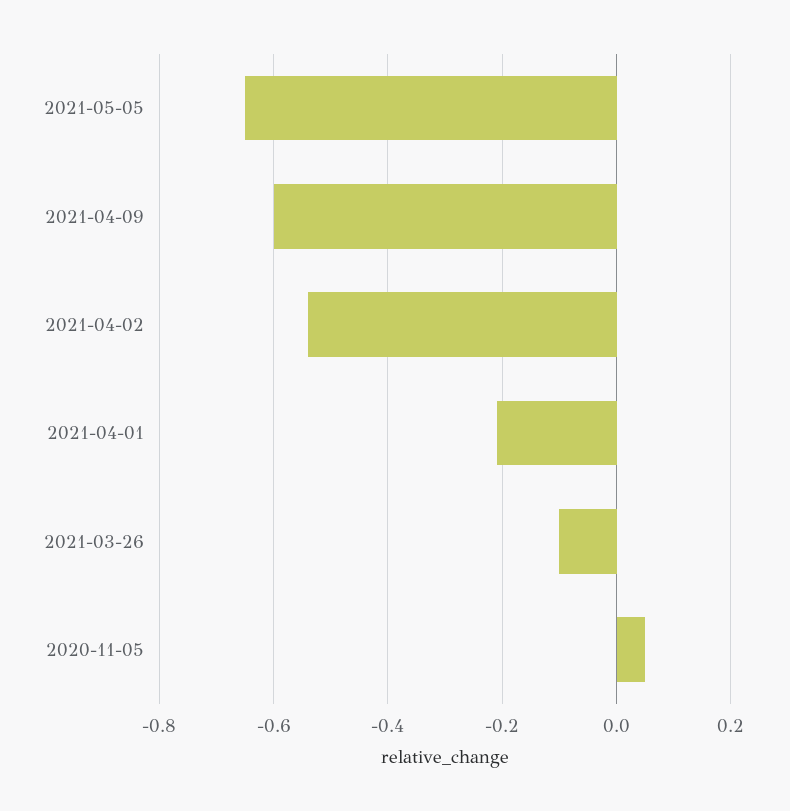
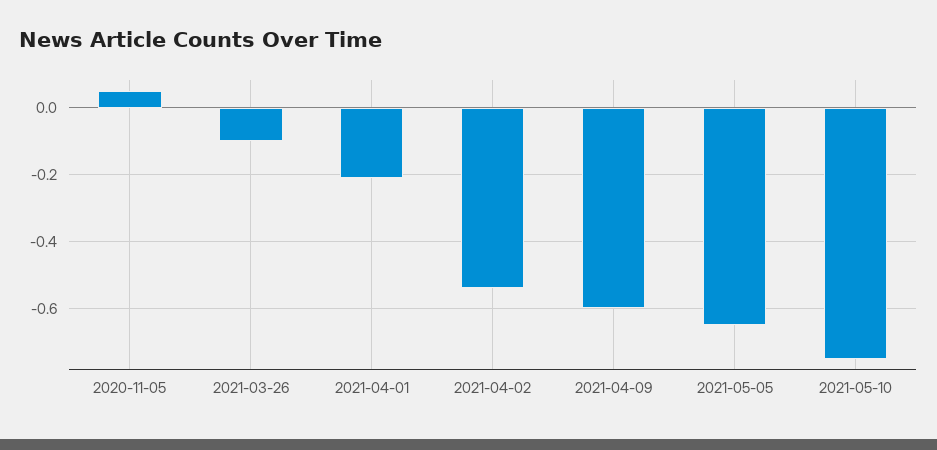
2021-05-10: none -> -0.75

